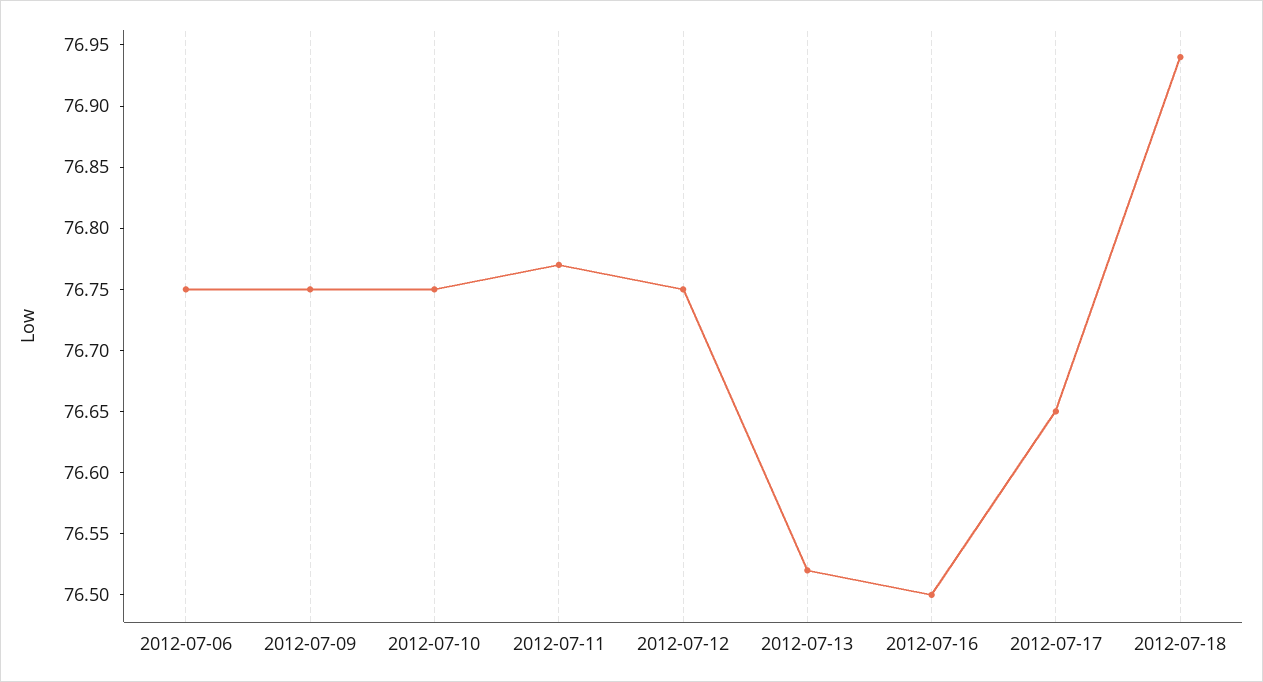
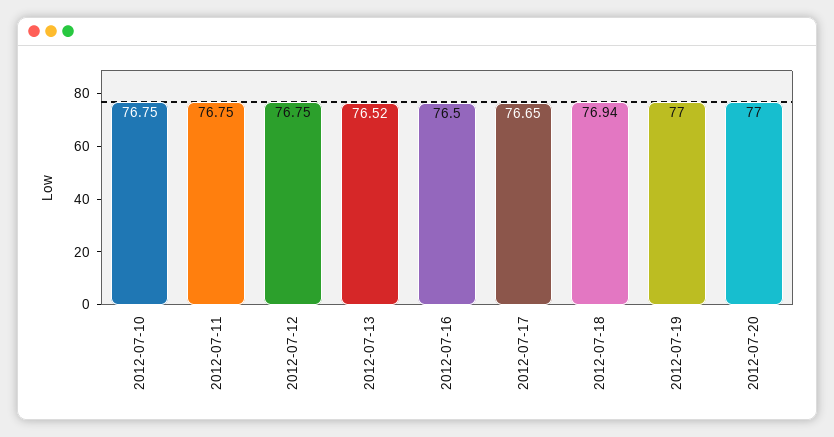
2012-07-06: 76.75 -> none
2012-07-09: 76.75 -> none
2012-07-11: 76.77 -> 76.75
2012-07-19: none -> 77
2012-07-20: none -> 77

